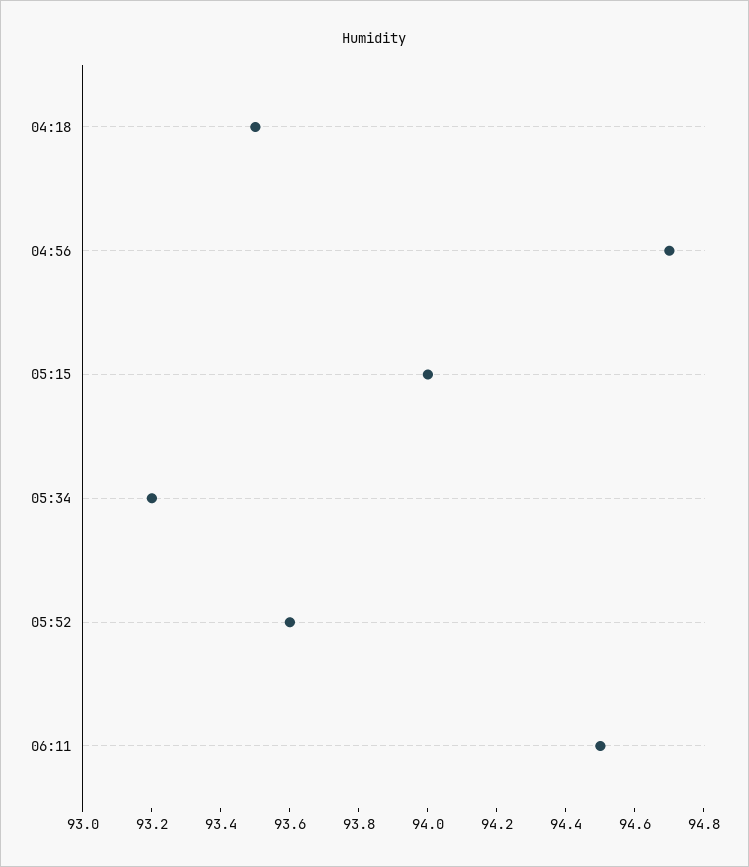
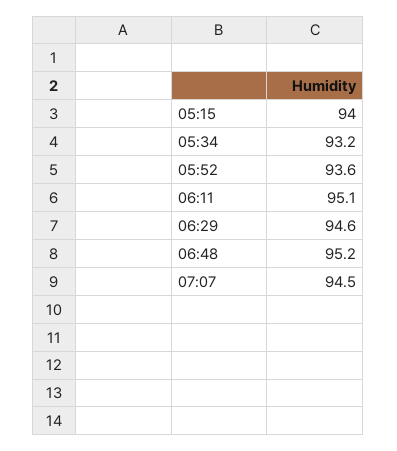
04:18: 93.5 -> none
04:56: 94.7 -> none
06:11: 94.5 -> 95.1
06:29: none -> 94.6
06:48: none -> 95.2
07:07: none -> 94.5

